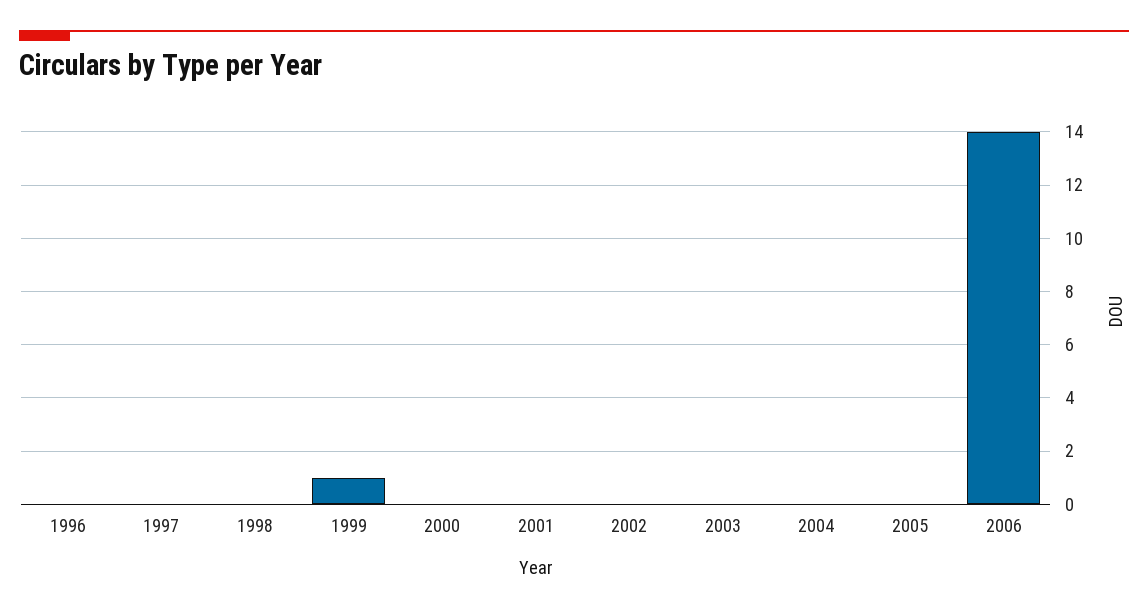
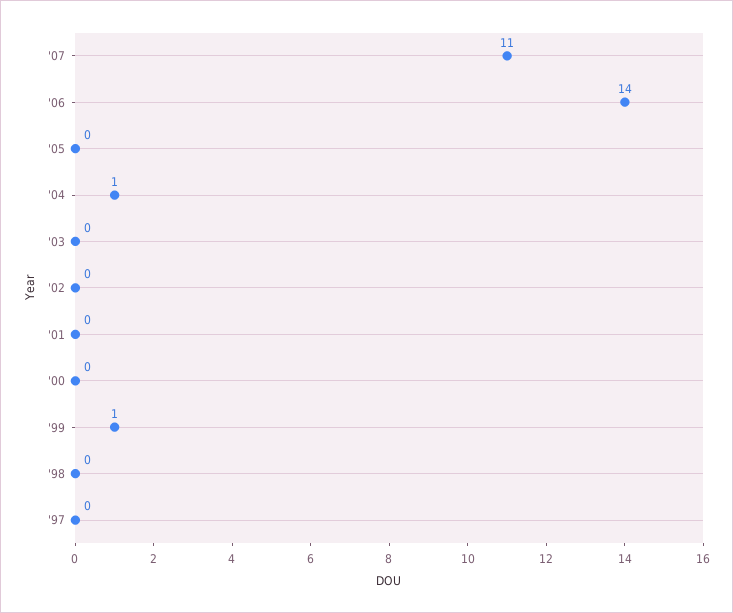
1996: 0 -> none
2004: 0 -> 1
'07: none -> 11

